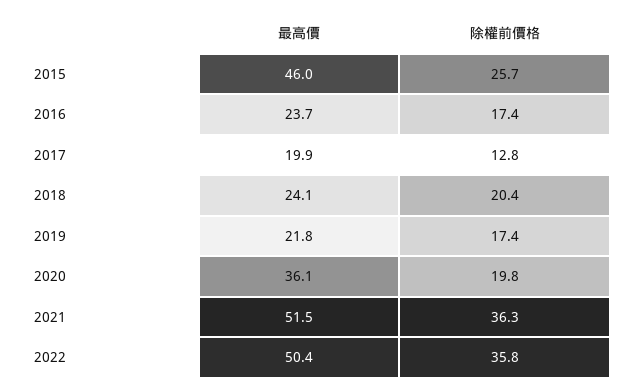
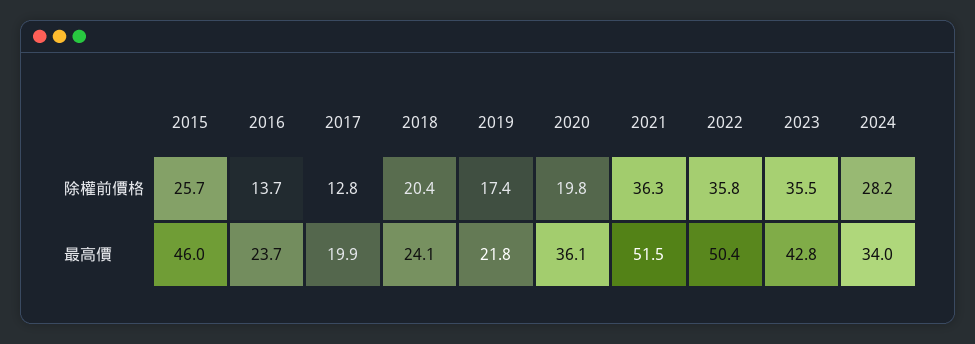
除權前價格, 2016: 17.4 -> 13.7
除權前價格, 2023: none -> 35.5
除權前價格, 2024: none -> 28.2
最高價, 2023: none -> 42.8
最高價, 2024: none -> 34

